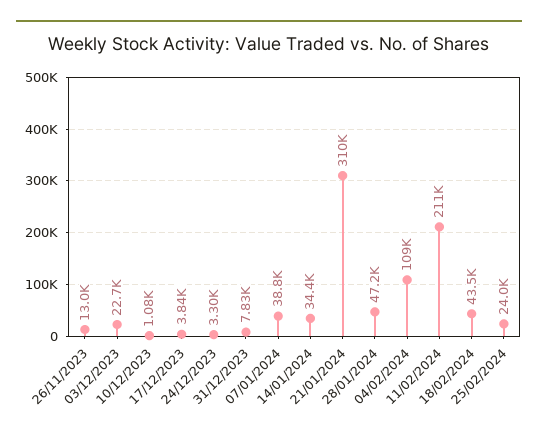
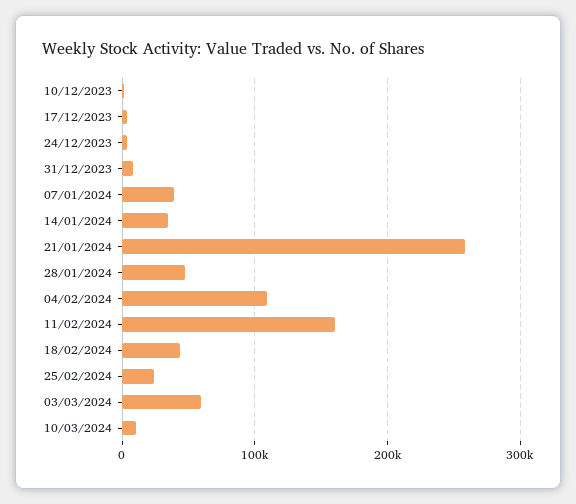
26/11/2023: 13000 -> none
03/12/2023: 22700 -> none
21/01/2024: 310000 -> 260000
11/02/2024: 211000 -> 160000
03/03/2024: none -> 60000
10/03/2024: none -> 10000

